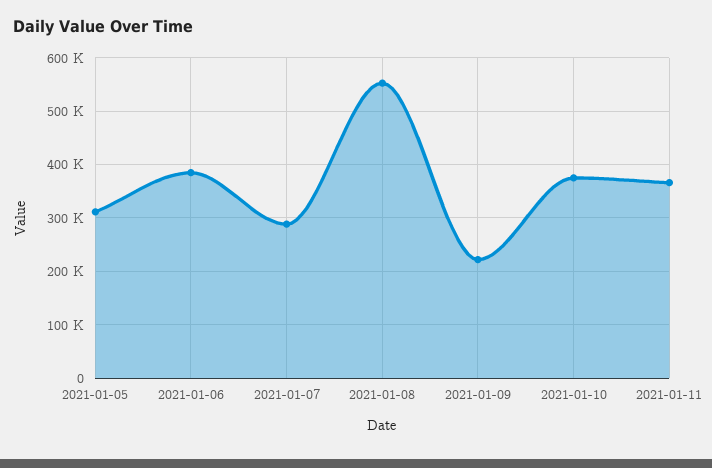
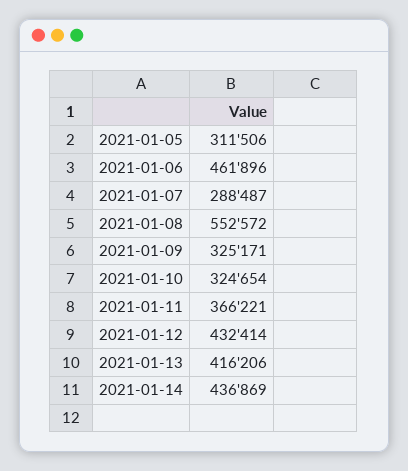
2021-01-06: 380000 -> 461896
2021-01-09: 220000 -> 325171
2021-01-10: 380000 -> 324654
2021-01-12: none -> 432414
2021-01-13: none -> 416206
2021-01-14: none -> 436869

